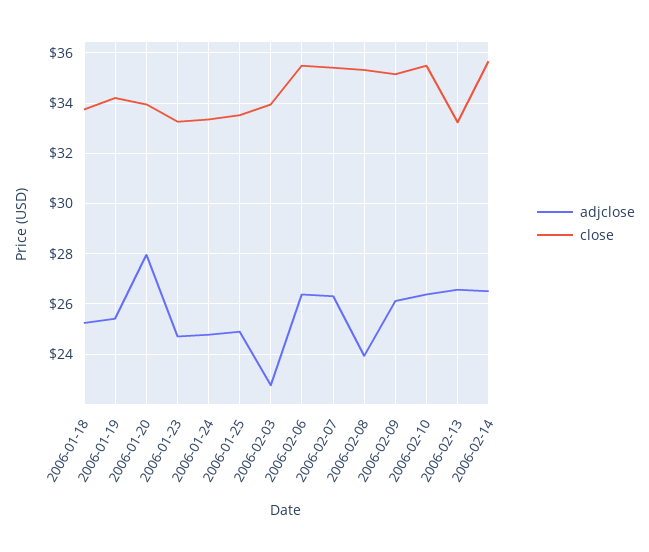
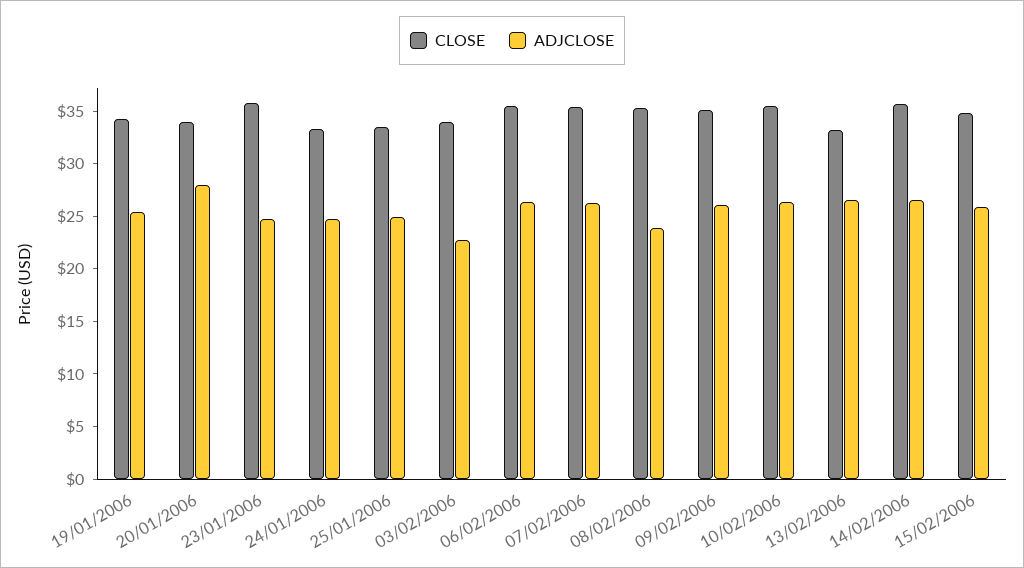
adjclose, 2006-01-18: 25.25 -> none
close, 2006-01-18: 33.75 -> none
close, 2006-01-23: 33.25 -> 36
close, 15/02/2006: none -> 35
adjclose, 15/02/2006: none -> 26

